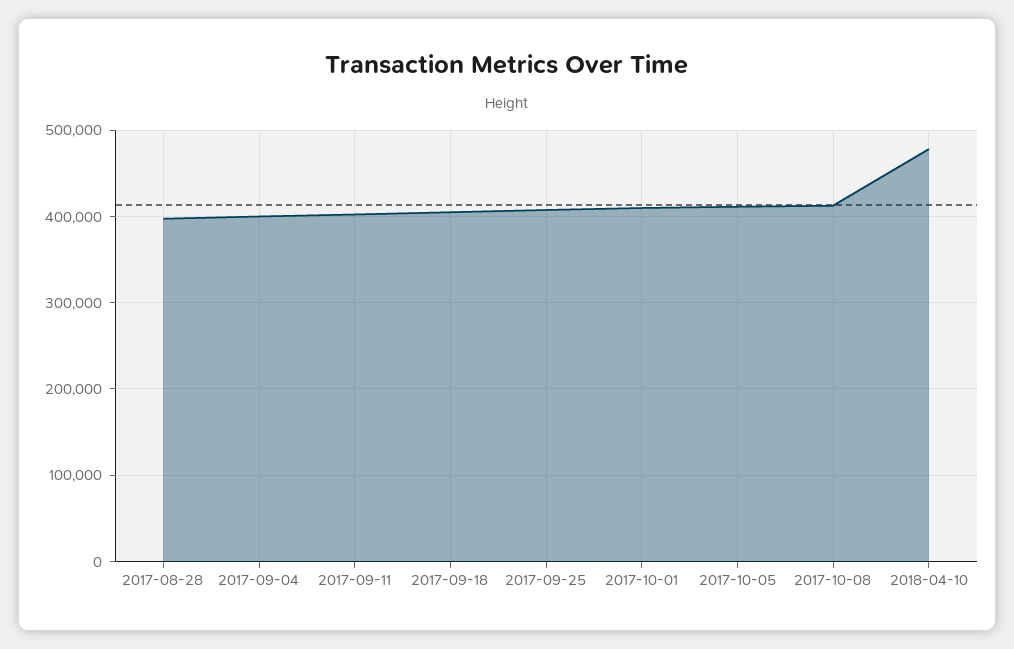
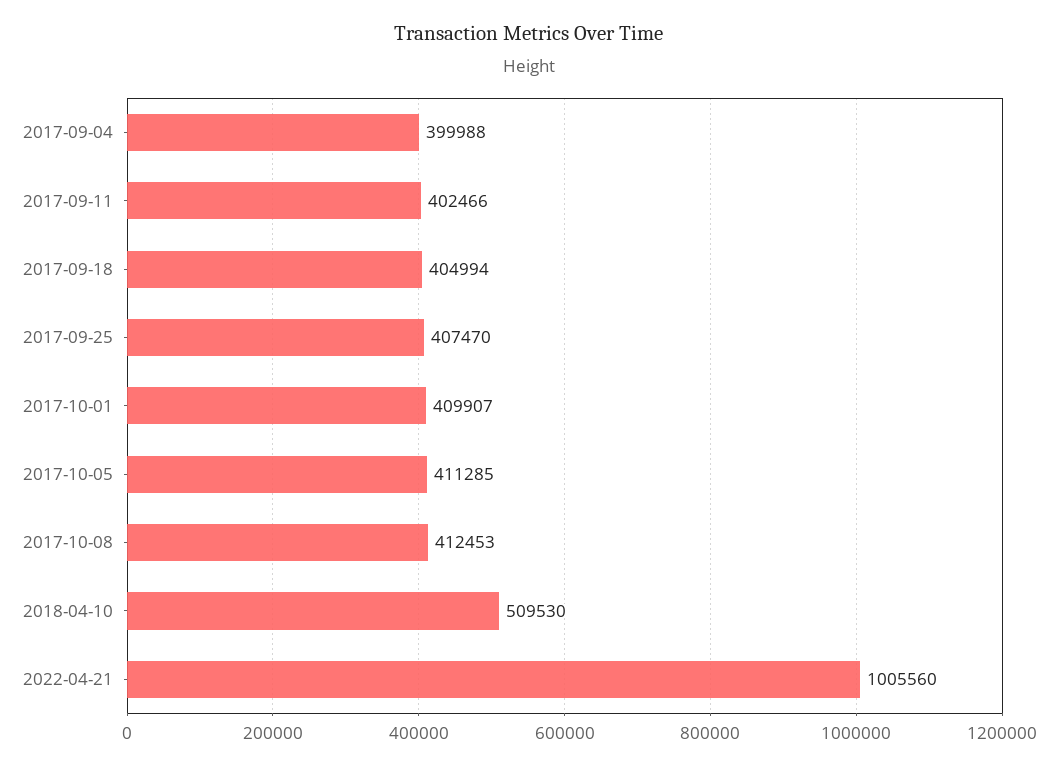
2017-08-28: 400000 -> none
2018-04-10: 480000 -> 509530
2022-04-21: none -> 1005560

